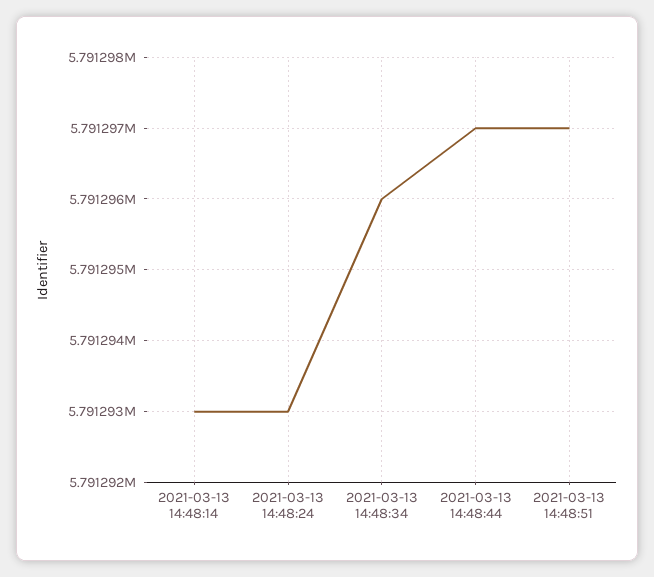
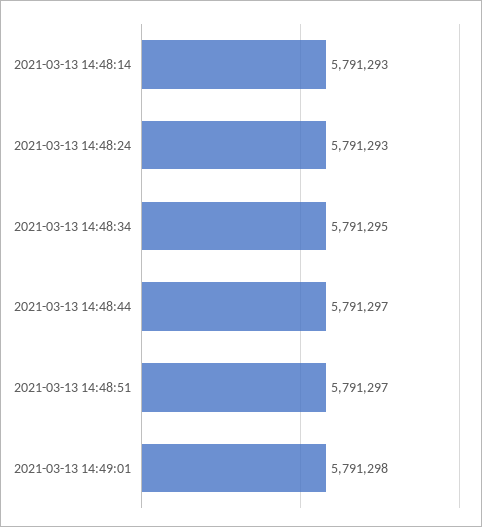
2021-03-13 14:48:34: 5791296 -> 5791295
2021-03-13 14:49:01: none -> 5791298

